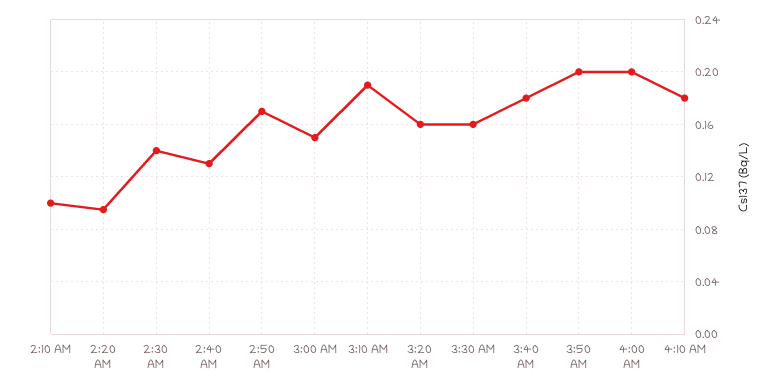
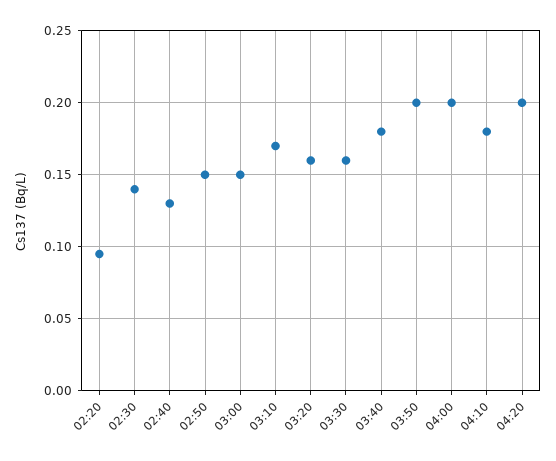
2:10 AM: 0.1 -> none
2:50 AM: 0.17 -> 0.15
3:10 AM: 0.19 -> 0.17
04:20: none -> 0.2

